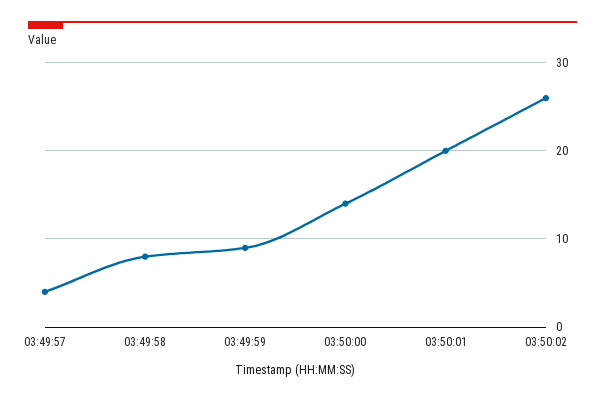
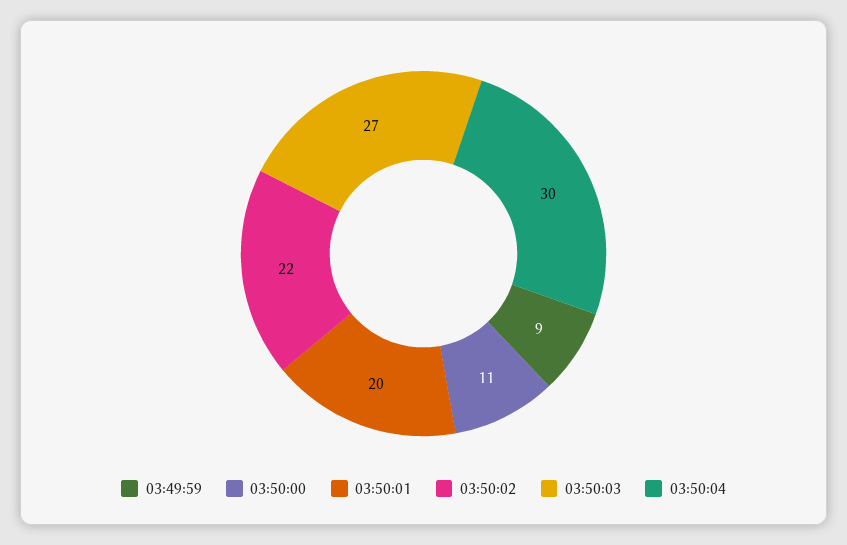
03:49:57: 4 -> none
03:49:58: 8 -> none
03:50:00: 14 -> 11
03:50:02: 26 -> 22
03:50:03: none -> 27
03:50:04: none -> 30

